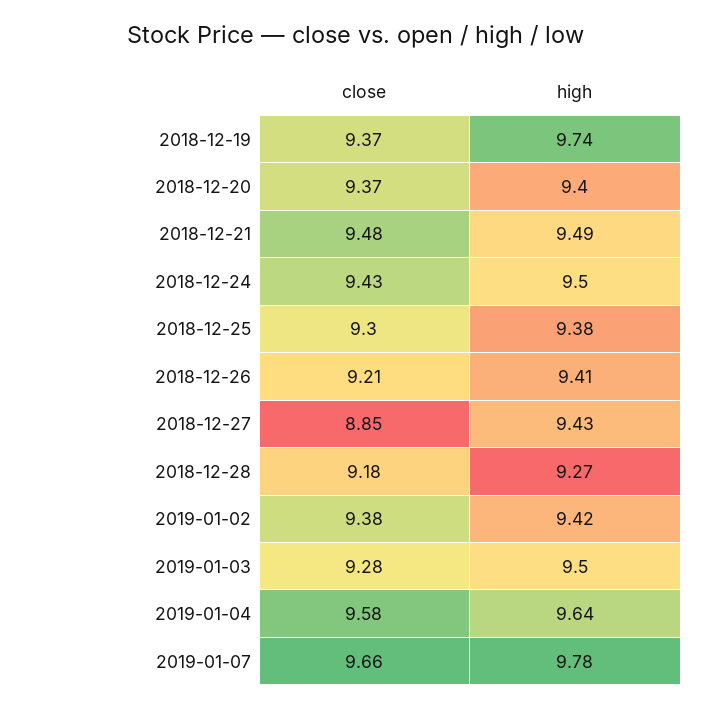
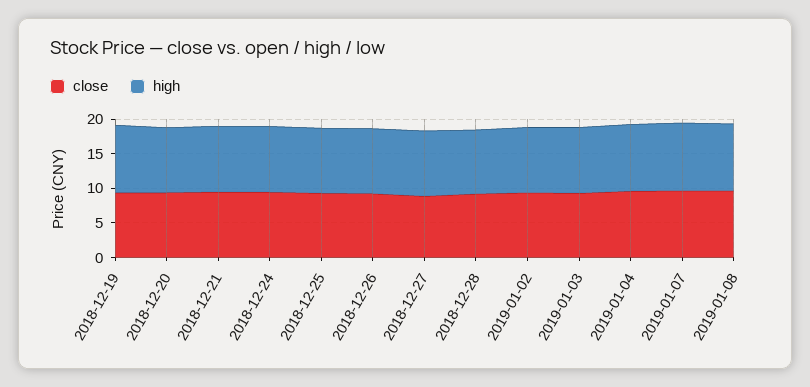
close, 2019-01-08: none -> 10
high, 2019-01-08: none -> 10

